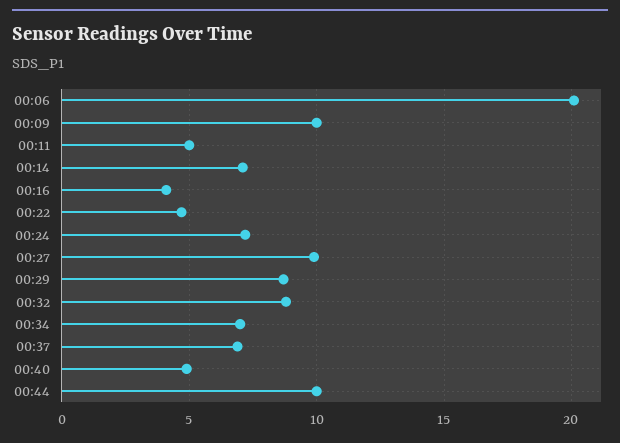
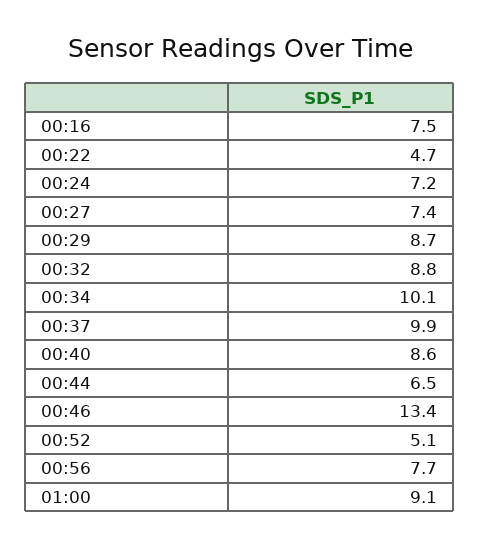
00:06: 20 -> none
00:09: 10 -> none
00:11: 5 -> none
00:14: 7 -> none
00:16: 4 -> 7.5
00:27: 10 -> 7.4
00:34: 7 -> 10.1
00:37: 7 -> 9.9
00:40: 5 -> 8.6
00:44: 10 -> 6.5
00:46: none -> 13.4
00:52: none -> 5.1
00:56: none -> 7.7
01:00: none -> 9.1

